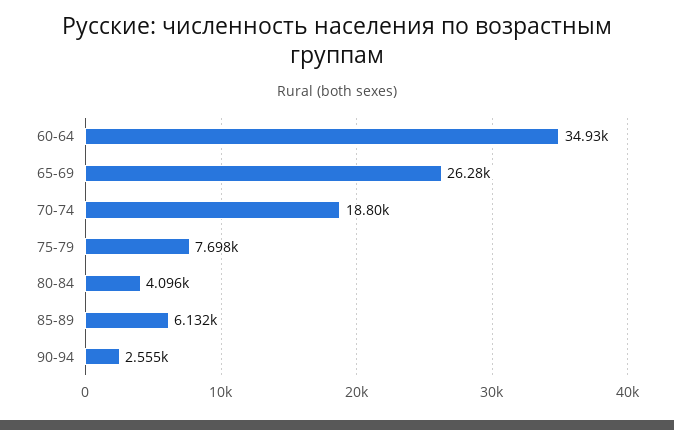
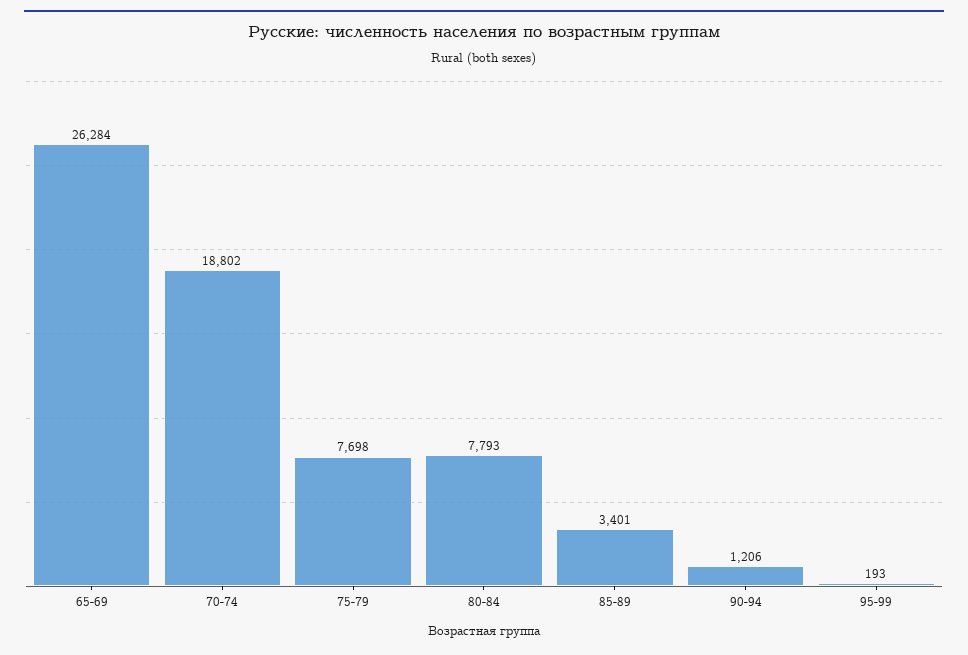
60-64: 34930 -> none
80-84: 4096 -> 7793
85-89: 6132 -> 3401
90-94: 2555 -> 1206
95-99: none -> 193

